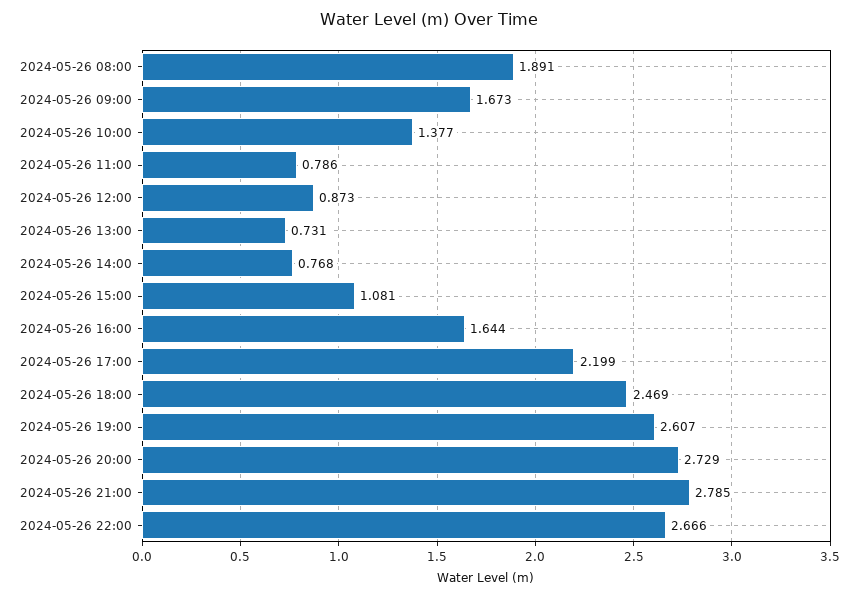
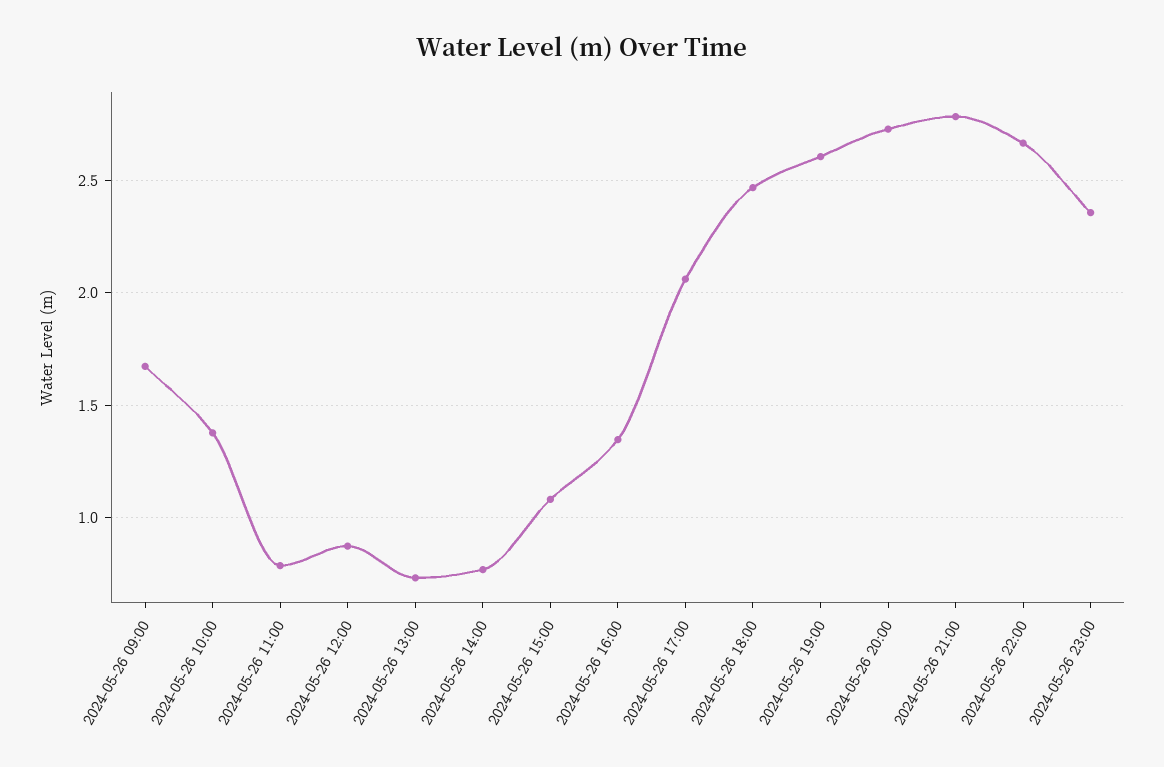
2024-05-26 08:00: 1.891 -> none
2024-05-26 16:00: 1.644 -> 1.35
2024-05-26 17:00: 2.199 -> 2.05
2024-05-26 23:00: none -> 2.35

